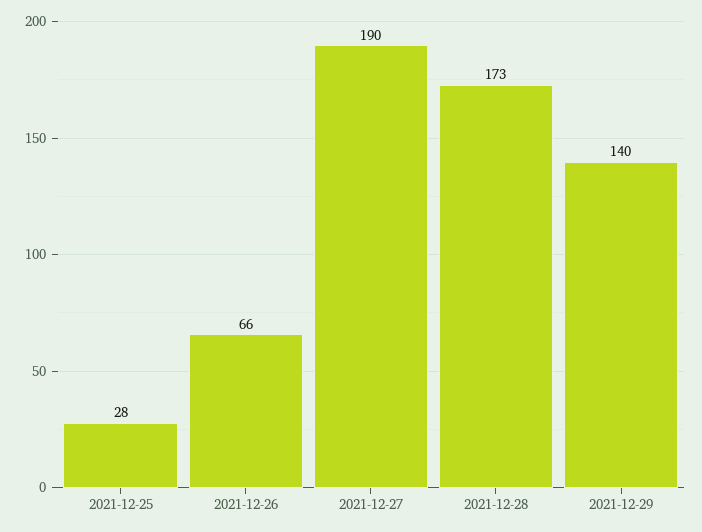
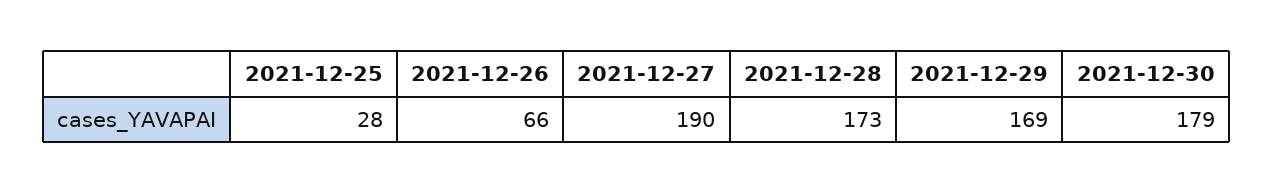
2021-12-29: 140 -> 169
2021-12-30: none -> 179

